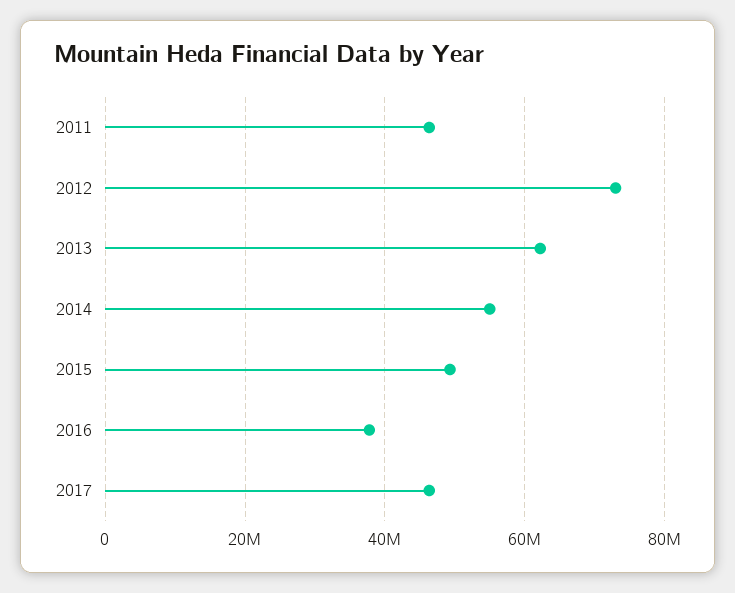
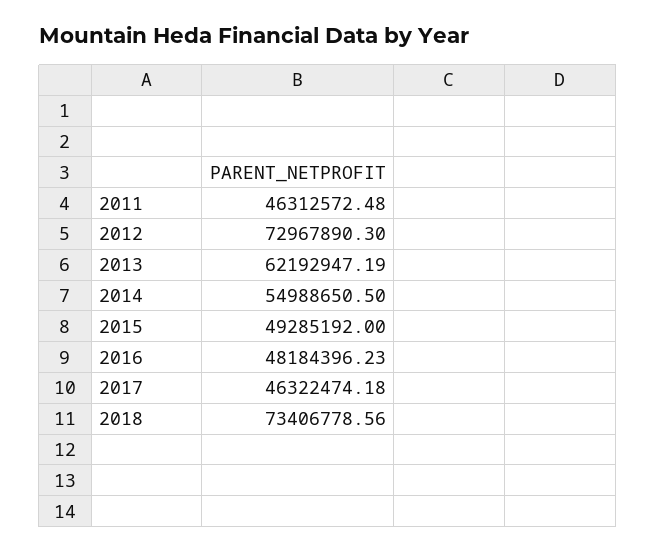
2016: 38000000 -> 48184396.23
2018: none -> 73406778.56

